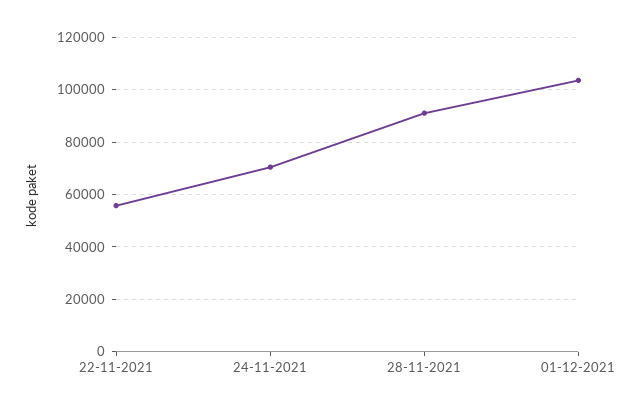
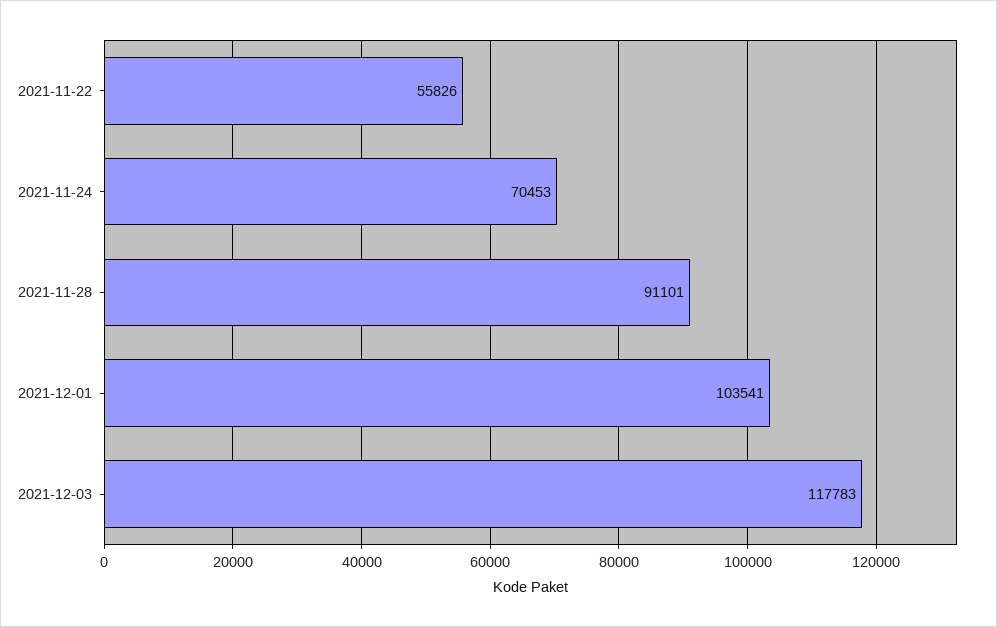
2021-12-03: none -> 117783

